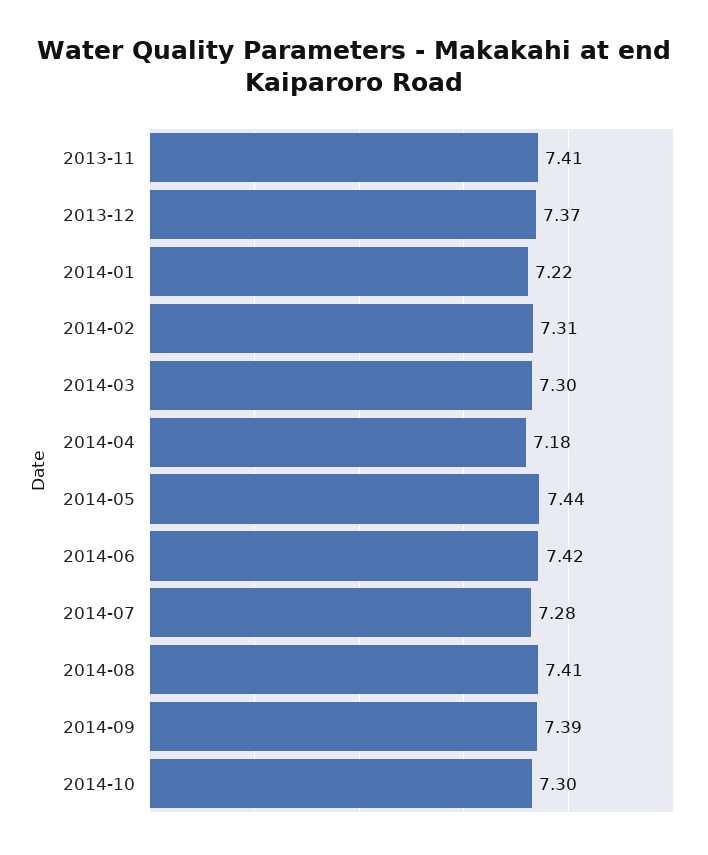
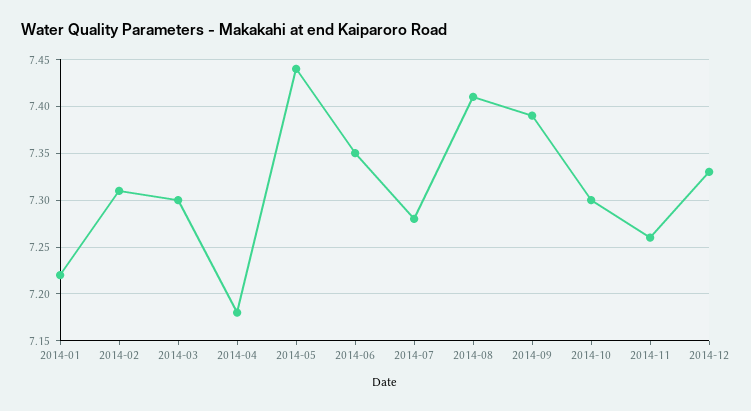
2013-11: 7.41 -> none
2013-12: 7.37 -> none
2014-06: 7.42 -> 7.35
2014-11: none -> 7.26
2014-12: none -> 7.33

